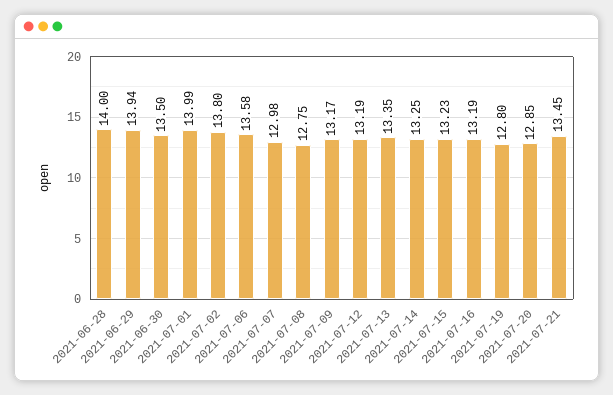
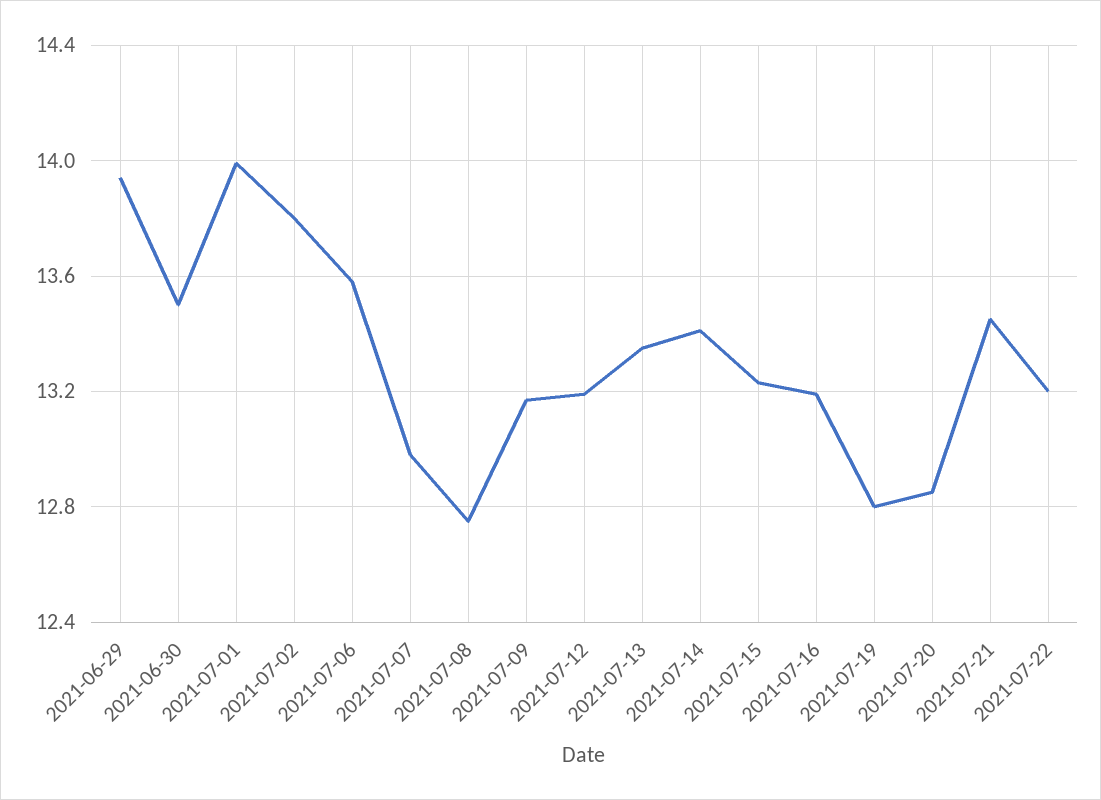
2021-06-28: 14 -> none
2021-07-14: 13.25 -> 13.4
2021-07-22: none -> 13.2

